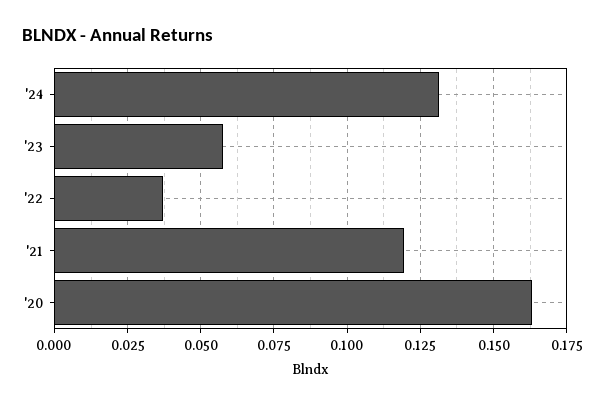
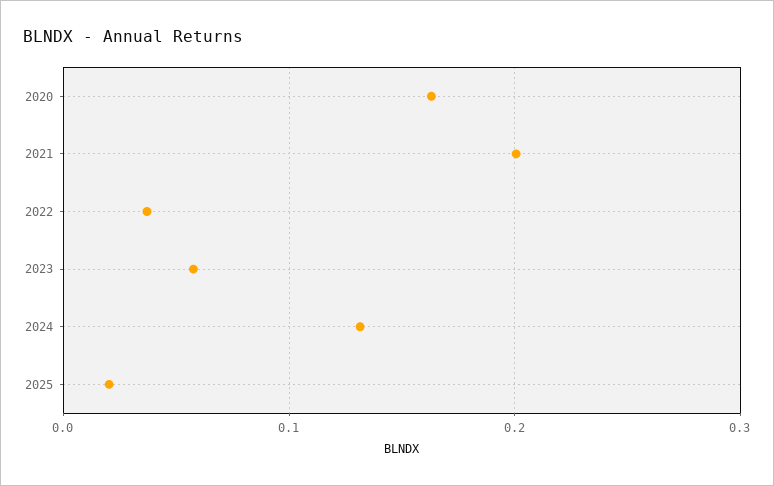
'21: 0.12 -> 0.2
2025: none -> 0.02

